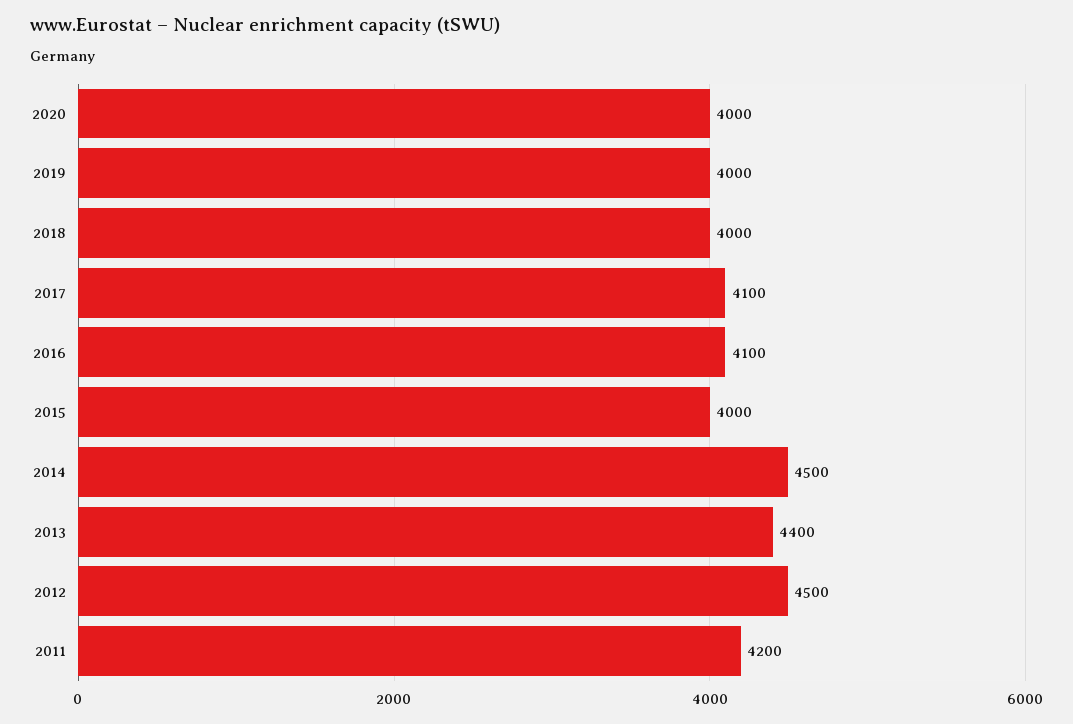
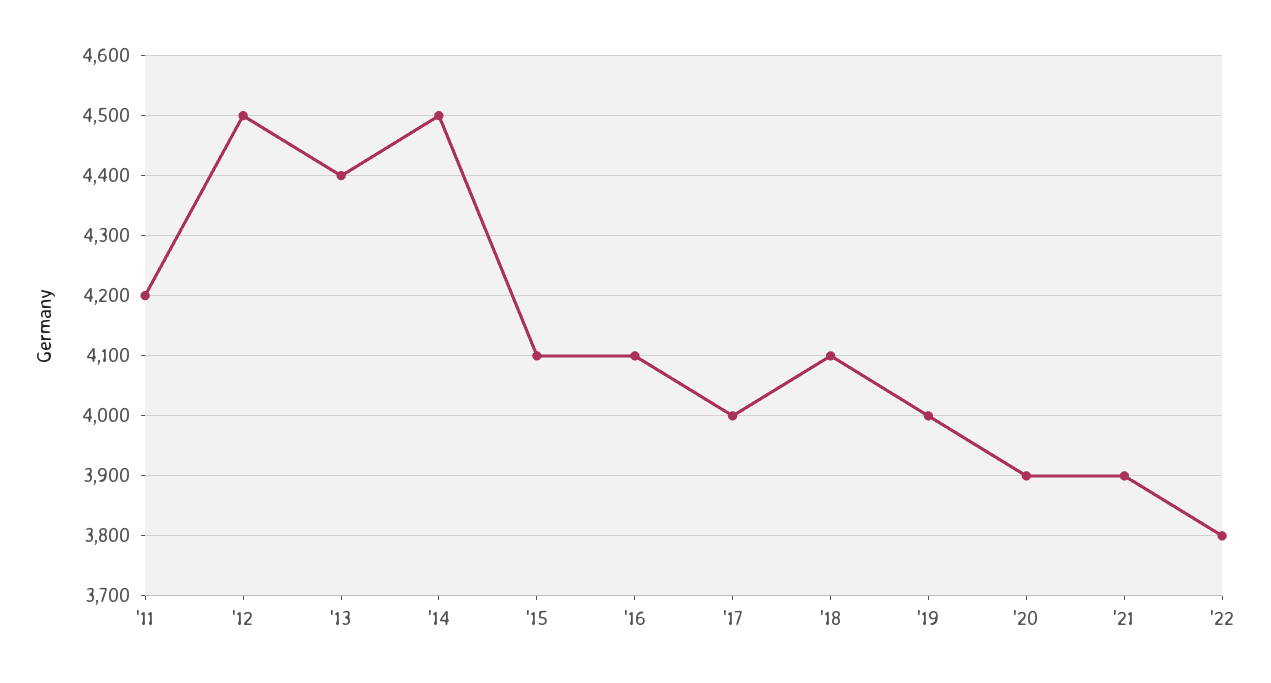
2020: 4000 -> 3900
2018: 4000 -> 4100
2017: 4100 -> 4000
2015: 4000 -> 4100
'21: none -> 3900
'22: none -> 3800

